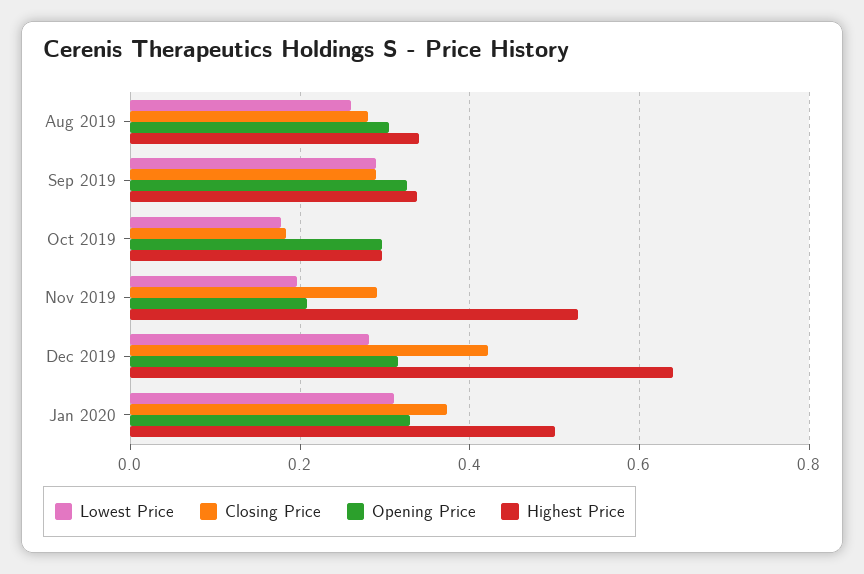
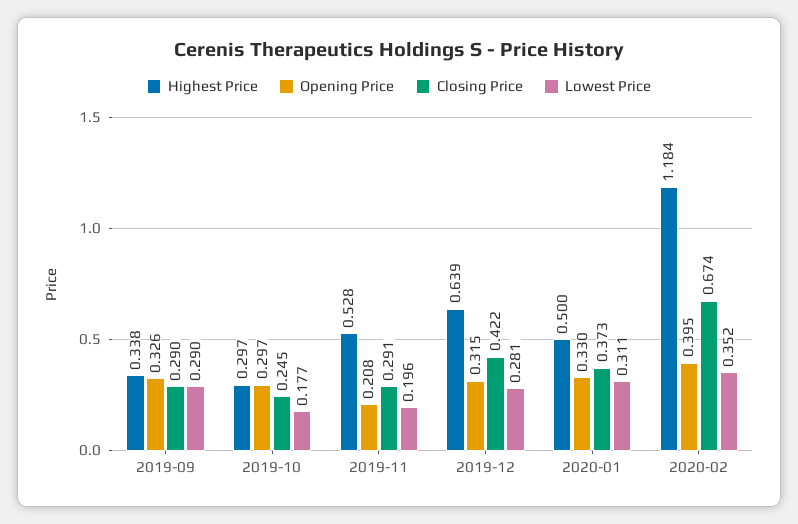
Lowest Price, Aug 2019: 0.26 -> none
Closing Price, Aug 2019: 0.28 -> none
Opening Price, Aug 2019: 0.3 -> none
Highest Price, Aug 2019: 0.34 -> none
Closing Price, Oct 2019: 0.18 -> 0.245
Highest Price, 2020-02: none -> 1.184
Opening Price, 2020-02: none -> 0.395
Closing Price, 2020-02: none -> 0.674
Lowest Price, 2020-02: none -> 0.352

